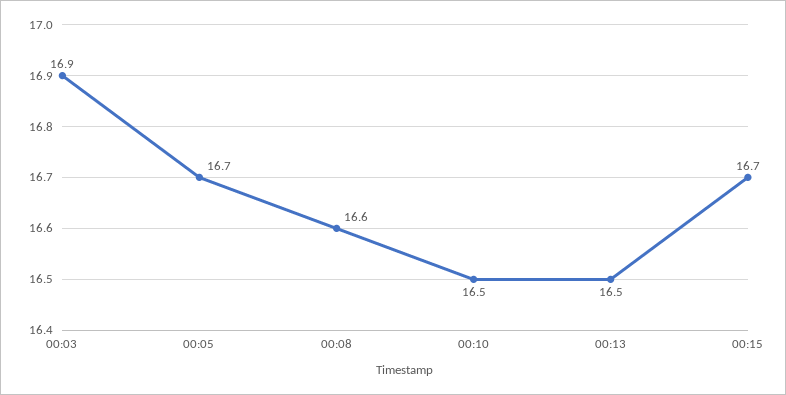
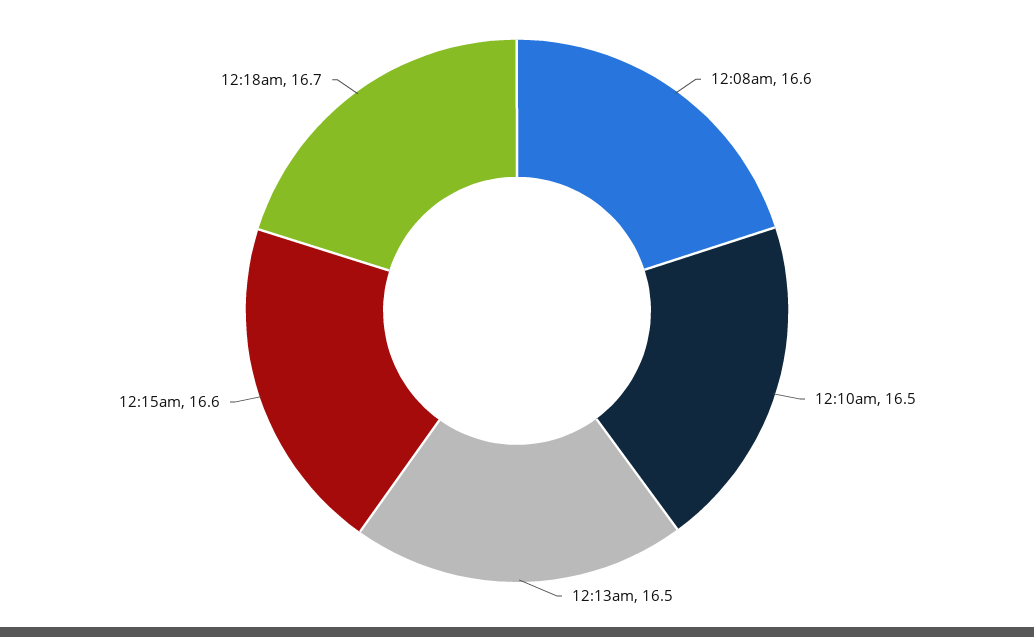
00:03: 16.9 -> none
00:05: 16.7 -> none
00:15: 16.7 -> 16.6
12:18am: none -> 16.7

